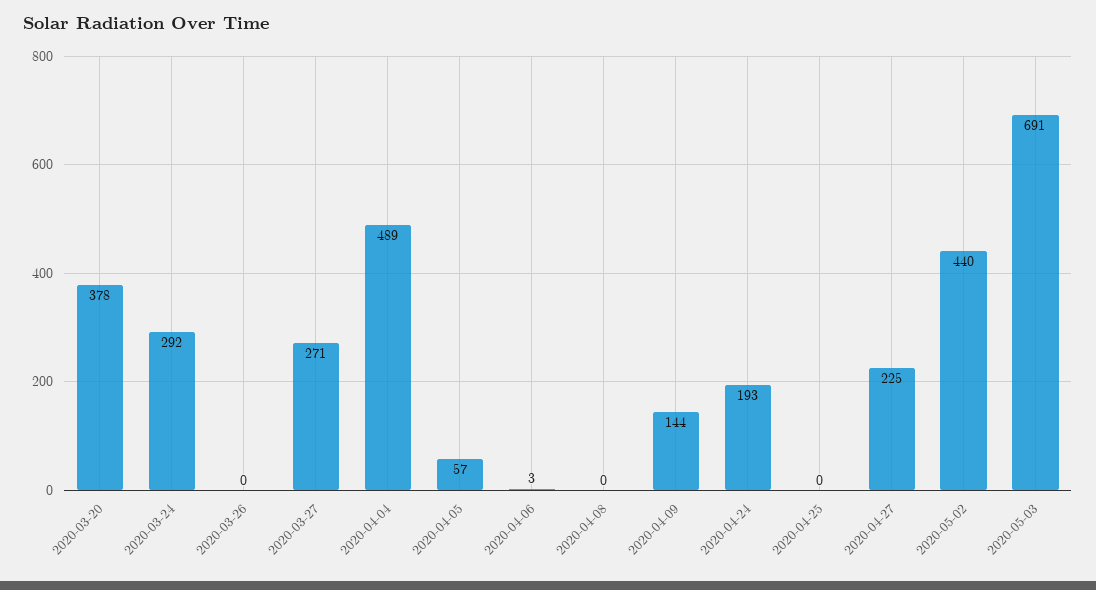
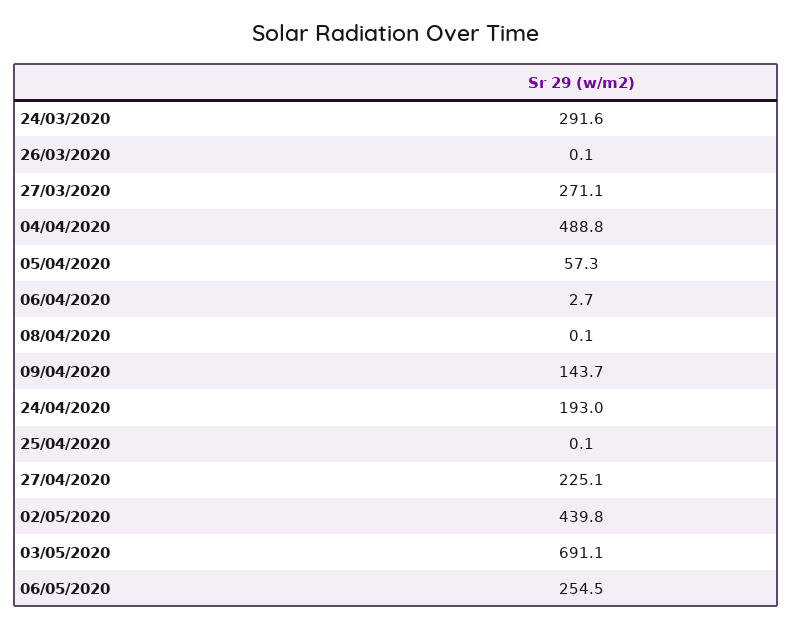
2020-03-20: 378 -> none
06/05/2020: none -> 254.5

